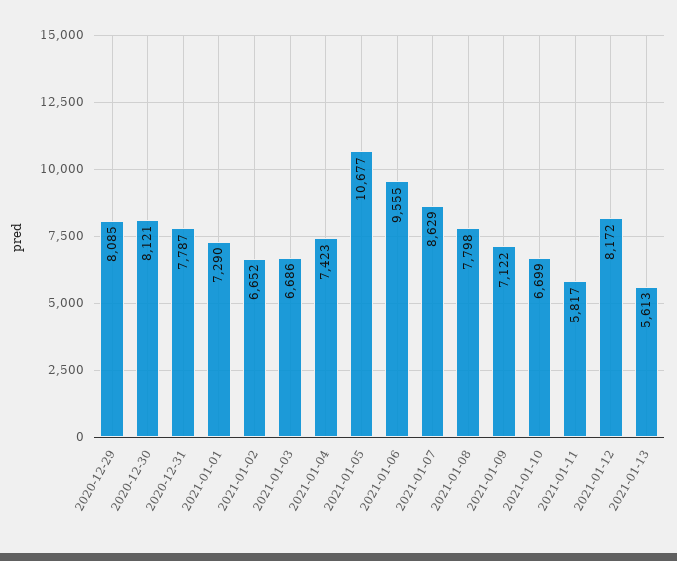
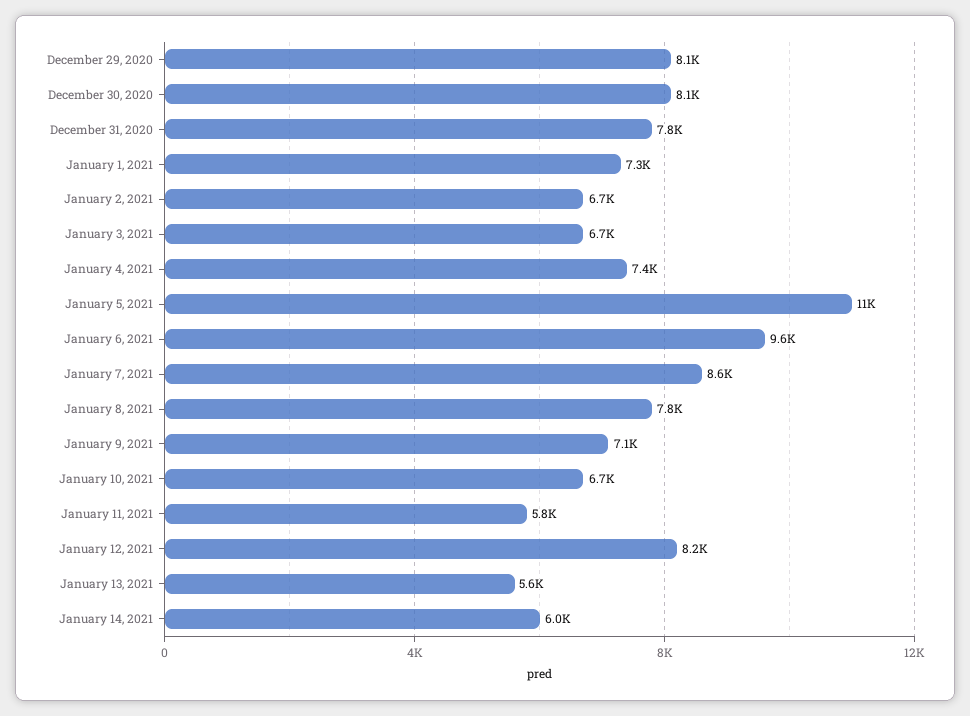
January 14, 2021: none -> 6000

